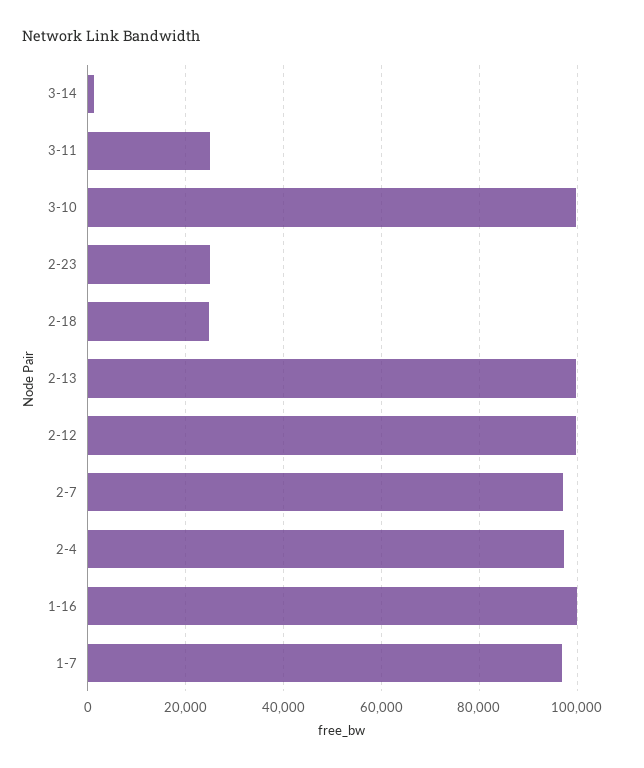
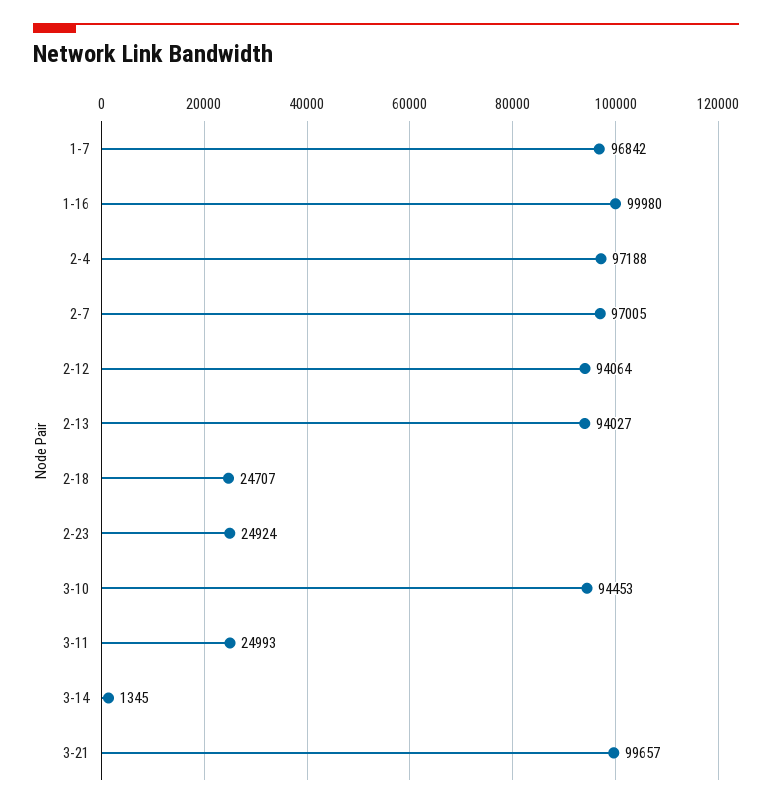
3-10: 100000 -> 94453
2-13: 100000 -> 94027
2-12: 100000 -> 94064
3-21: none -> 99657

